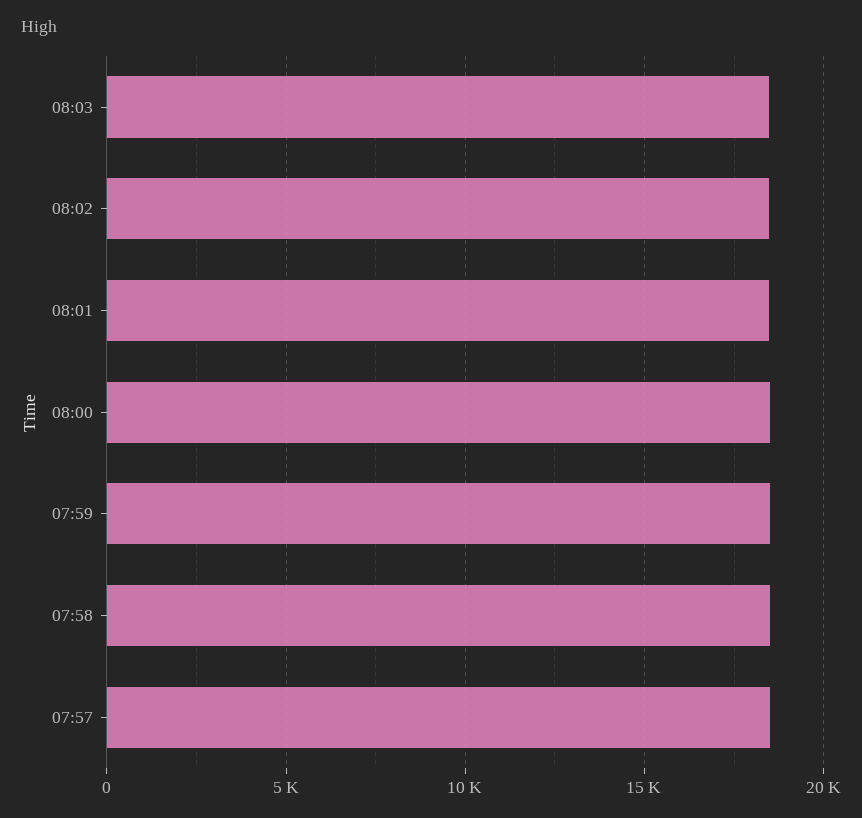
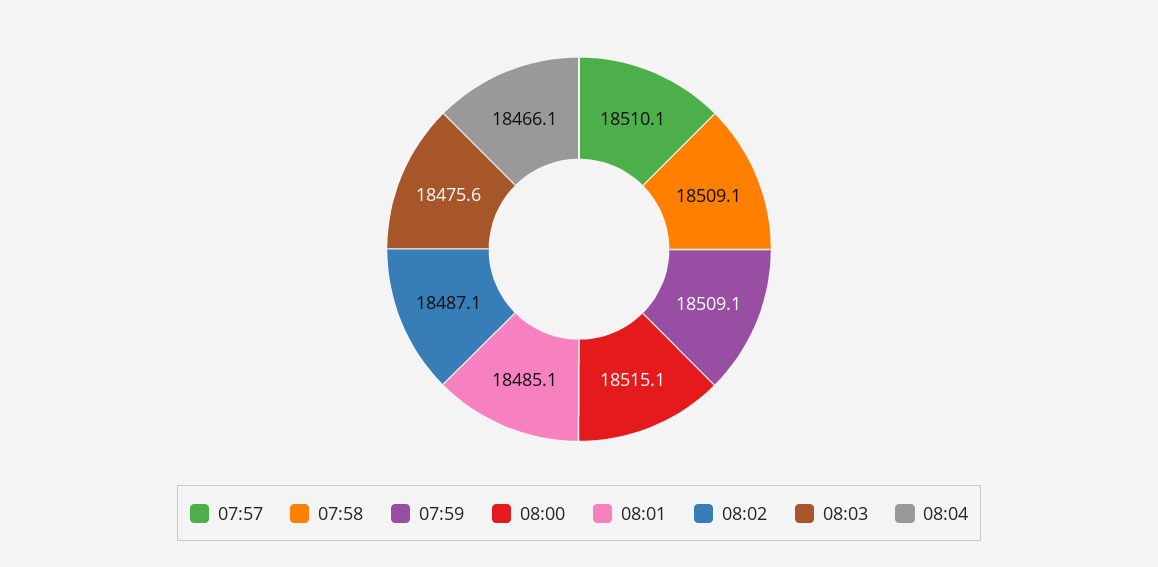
08:04: none -> 18466.1

